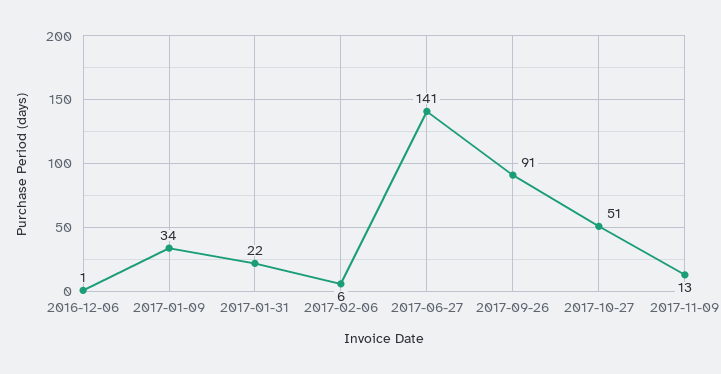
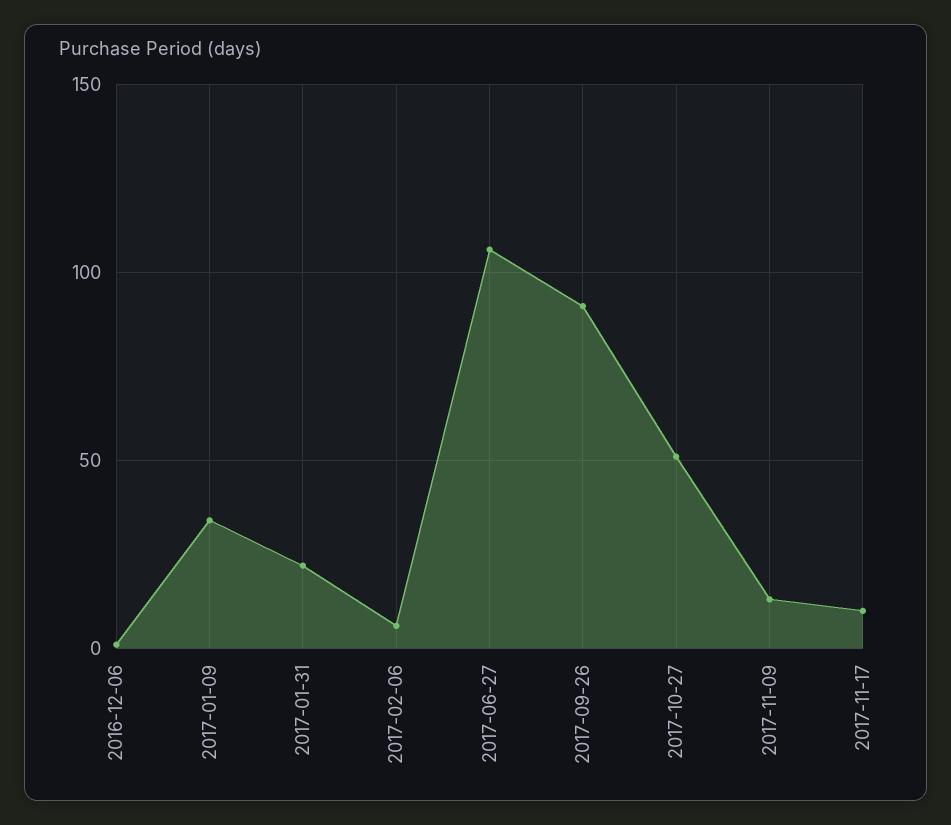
2017-06-27: 141 -> 105
2017-11-17: none -> 10

